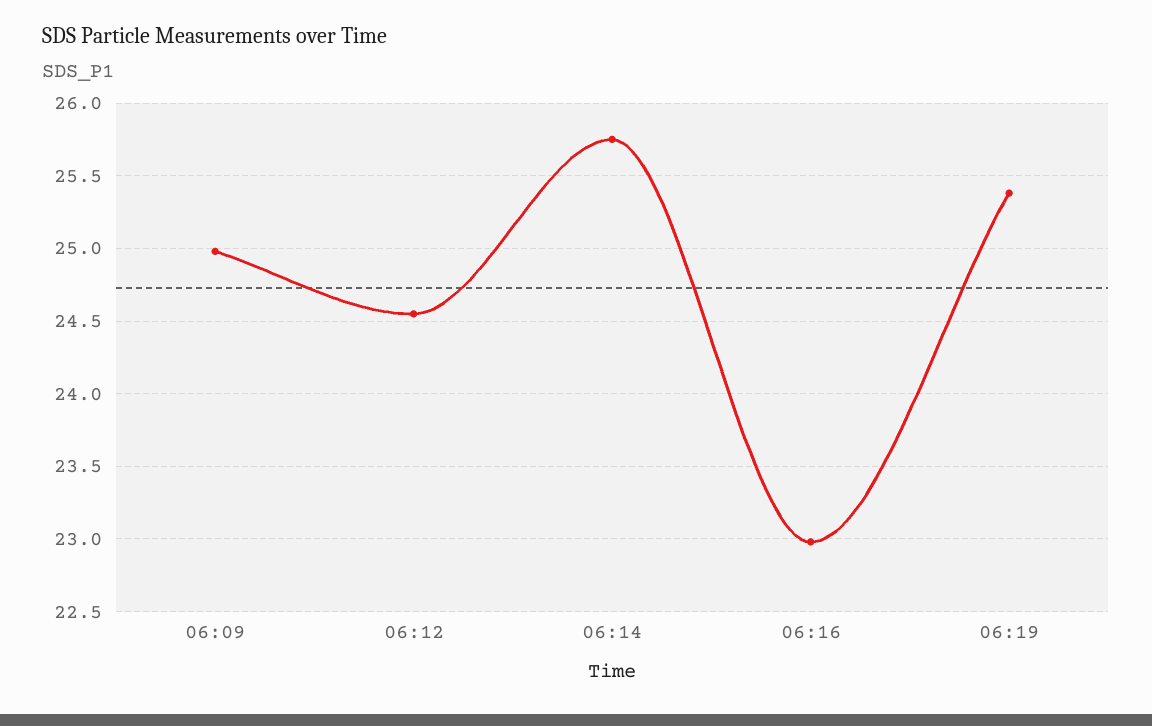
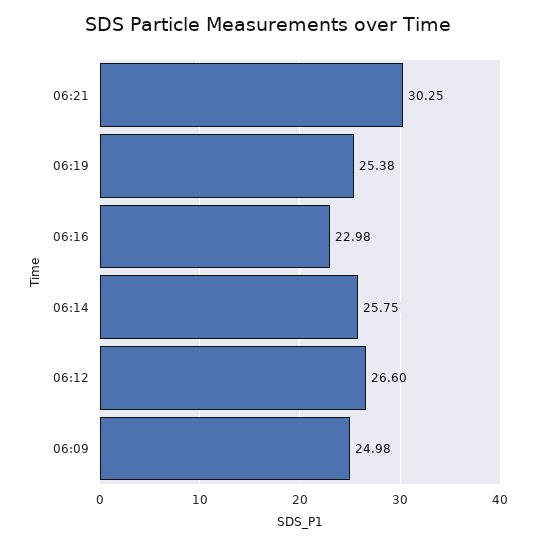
06:12: 24.55 -> 26.6
06:21: none -> 30.25

